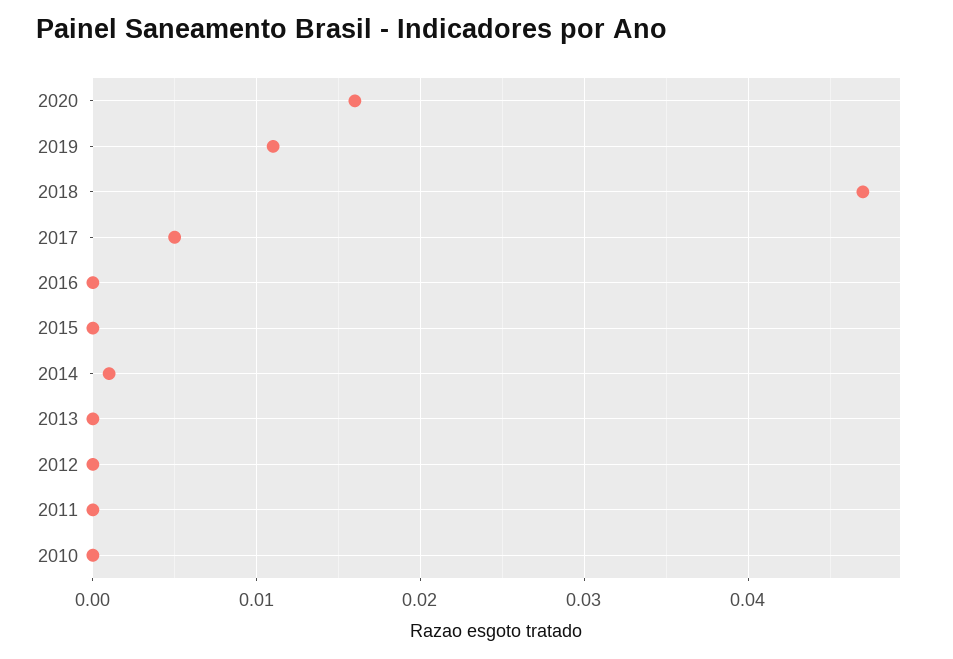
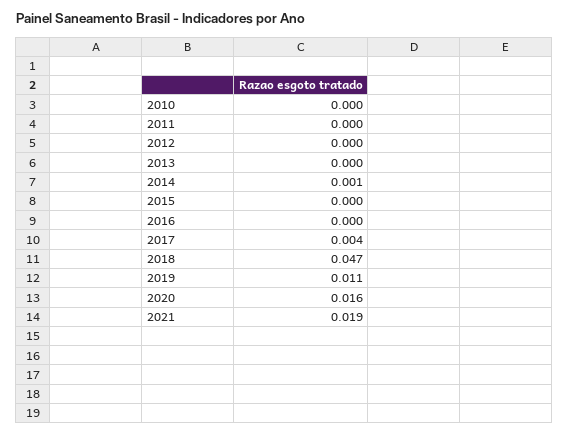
2017: 0.005 -> 0.004
2021: none -> 0.019

